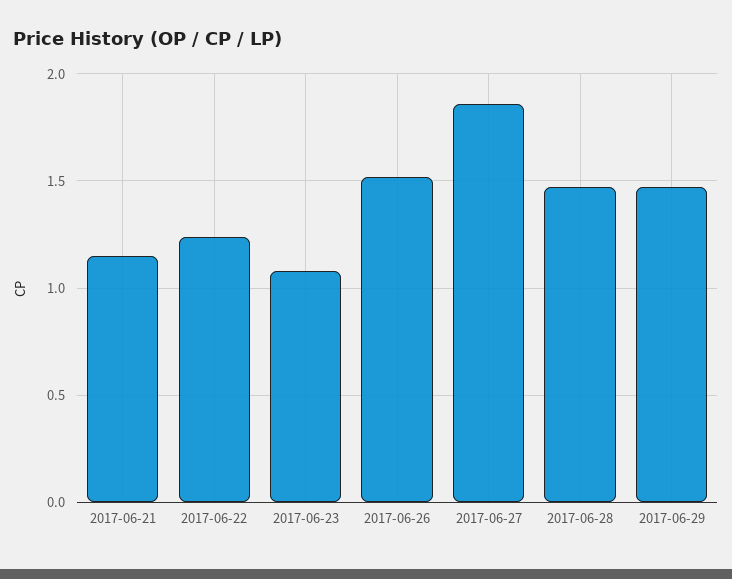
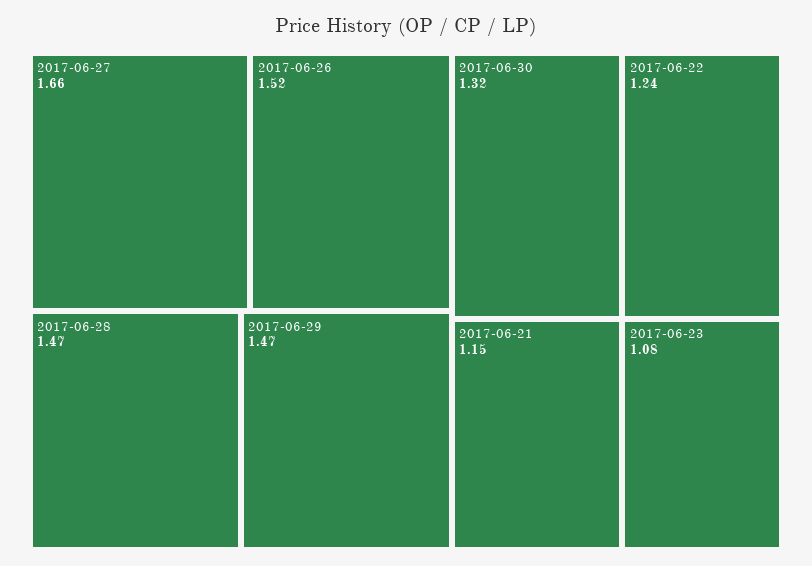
2017-06-27: 1.85 -> 1.66
2017-06-30: none -> 1.32

